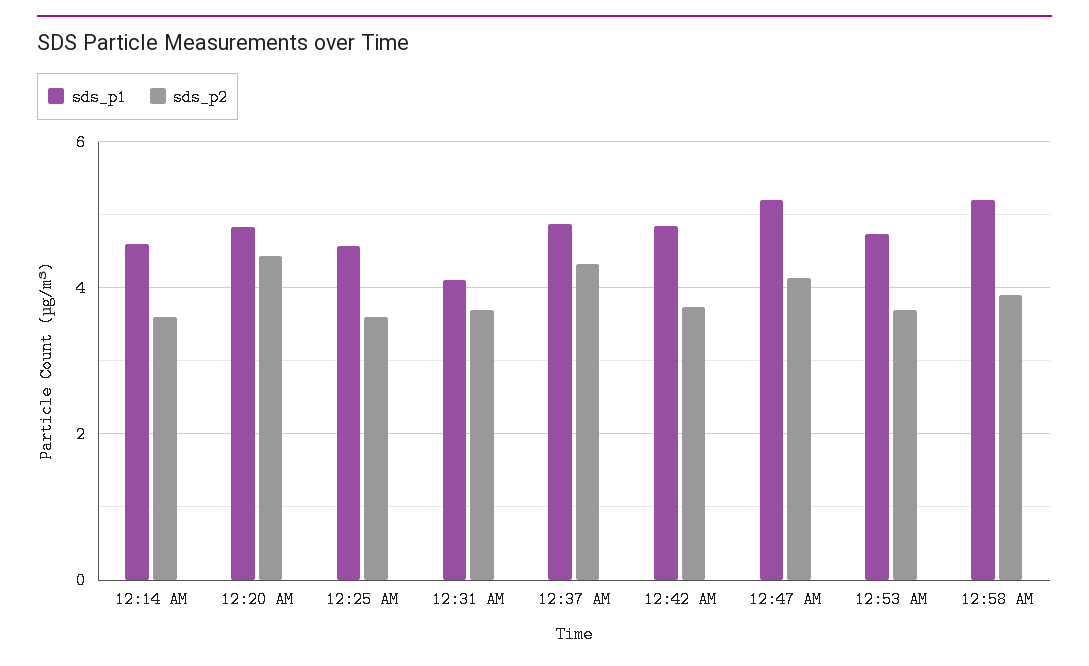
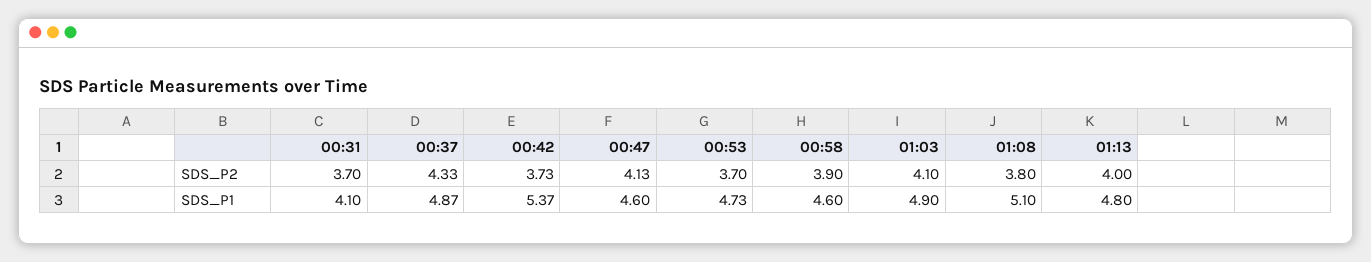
sds_p1, 12:14 AM: 4.6 -> none
sds_p2, 12:14 AM: 3.6 -> none
sds_p1, 12:20 AM: 4.8 -> none
sds_p2, 12:20 AM: 4.4 -> none
sds_p1, 12:25 AM: 4.6 -> none
sds_p2, 12:25 AM: 3.6 -> none
sds_p1, 12:42 AM: 4.8 -> 5.37
sds_p1, 12:47 AM: 5.2 -> 4.6
sds_p1, 12:58 AM: 5.2 -> 4.6
sds_p2, 01:03: none -> 4.1
sds_p2, 01:08: none -> 3.8
sds_p2, 01:13: none -> 4
sds_p1, 01:03: none -> 4.9
sds_p1, 01:08: none -> 5.1
sds_p1, 01:13: none -> 4.8

